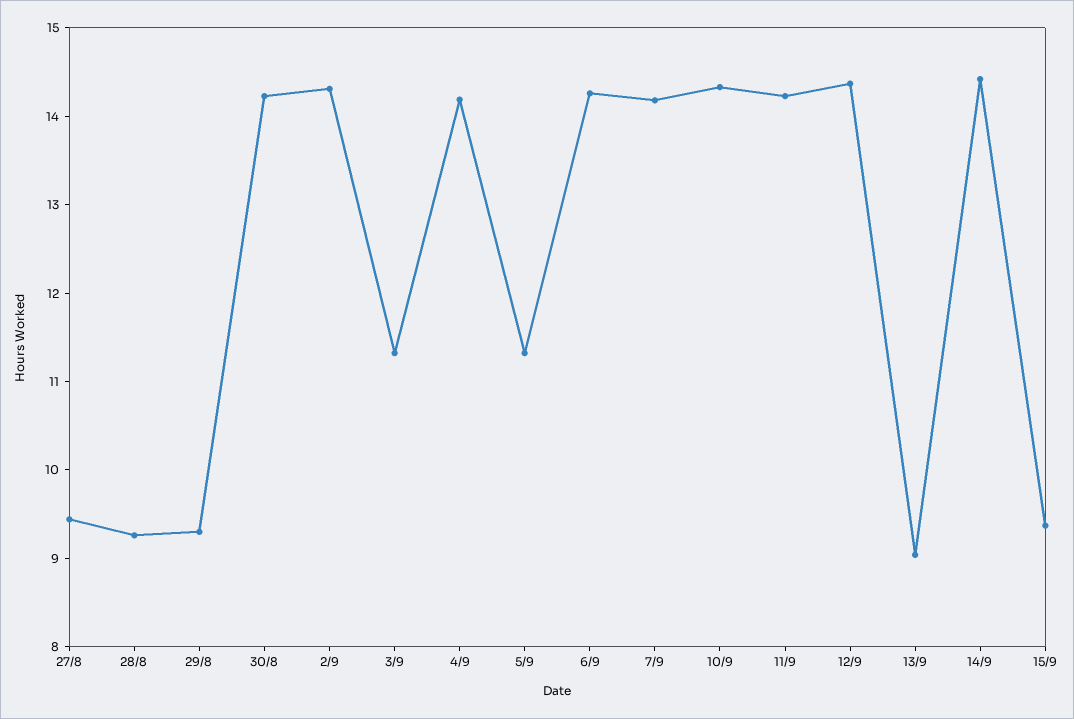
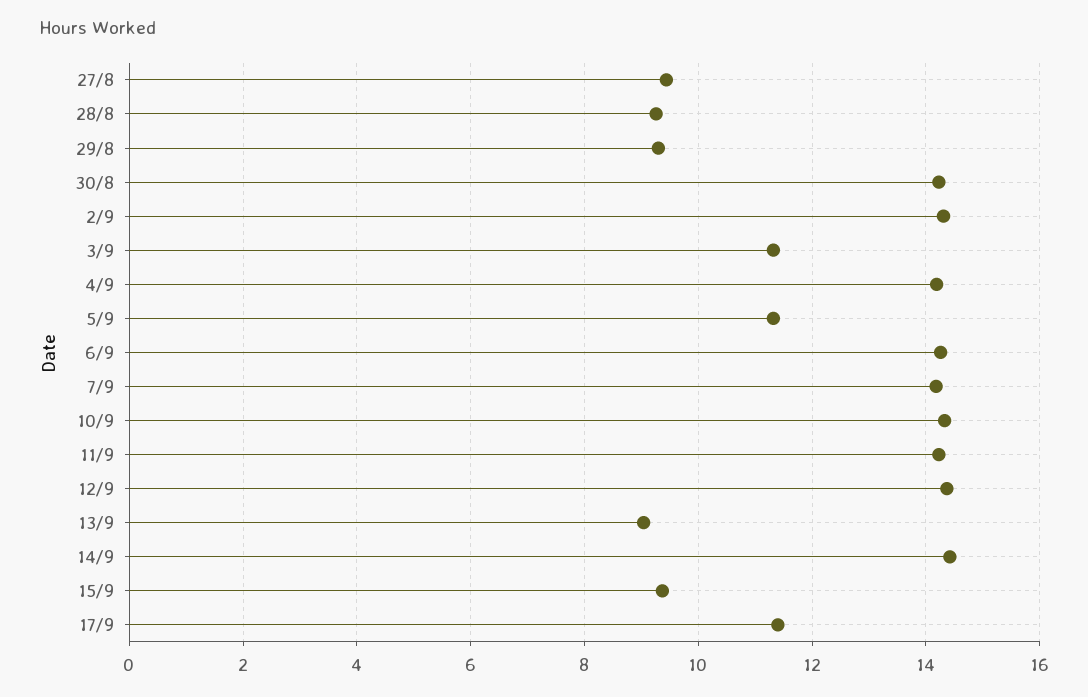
17/9: none -> 11.4

